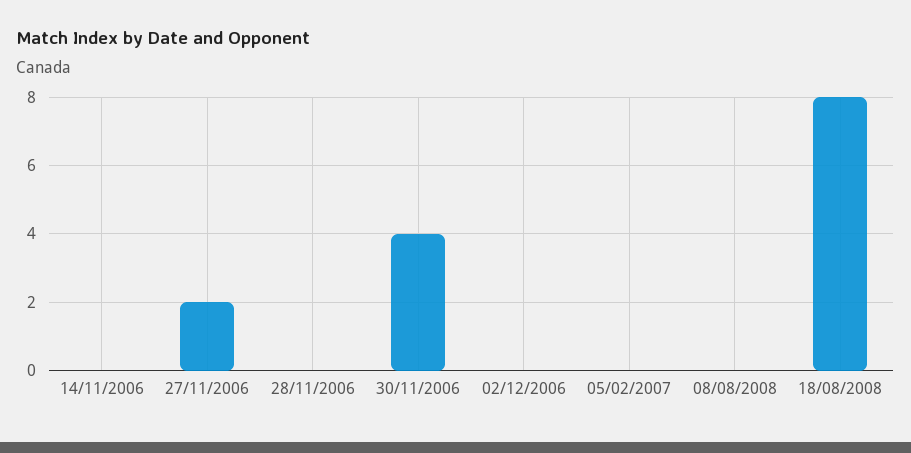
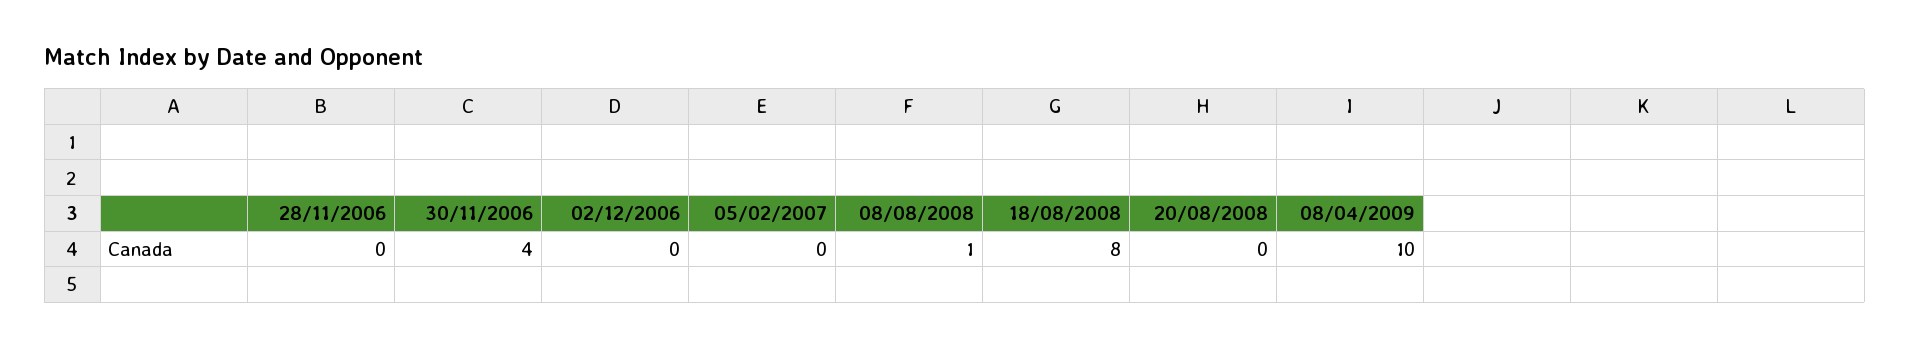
14/11/2006: 0 -> none
27/11/2006: 2 -> none
08/08/2008: 0 -> 1
20/08/2008: none -> 0
08/04/2009: none -> 10

